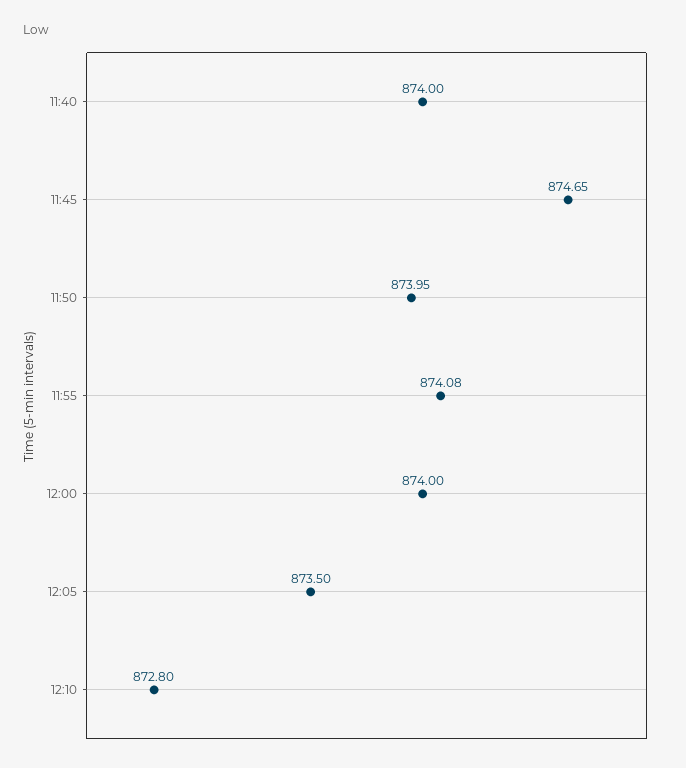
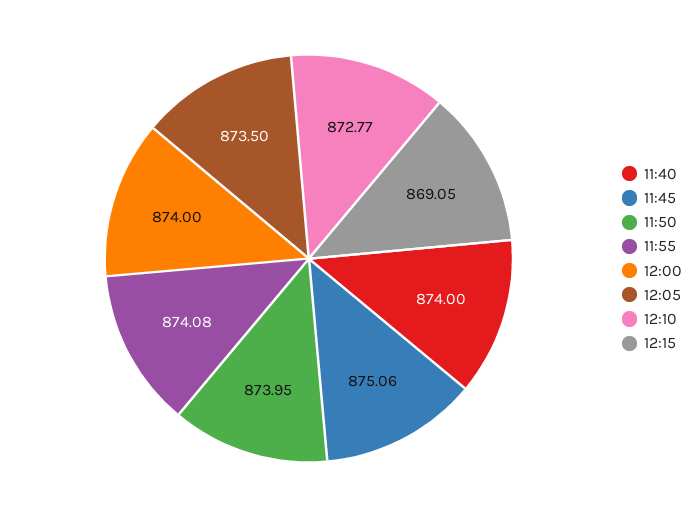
11:45: 874.65 -> 875.06
12:10: 872.8 -> 872.77
12:15: none -> 869.05

